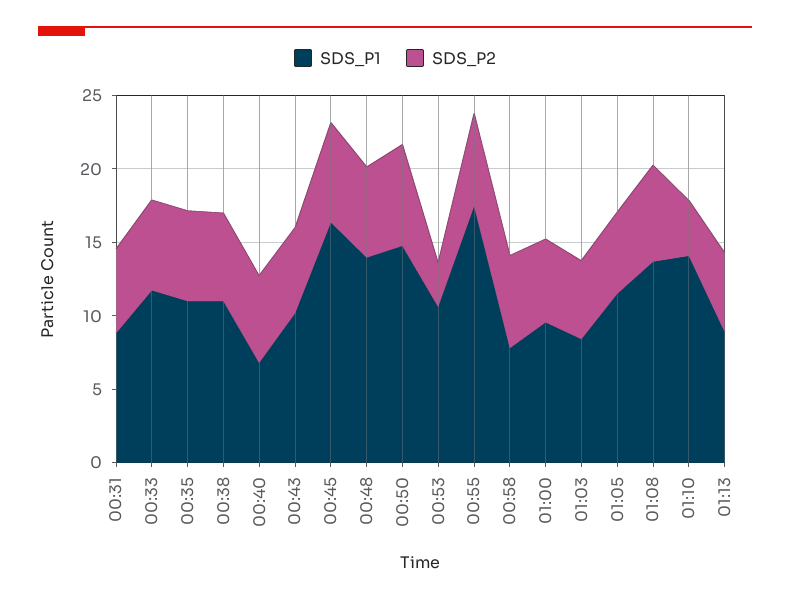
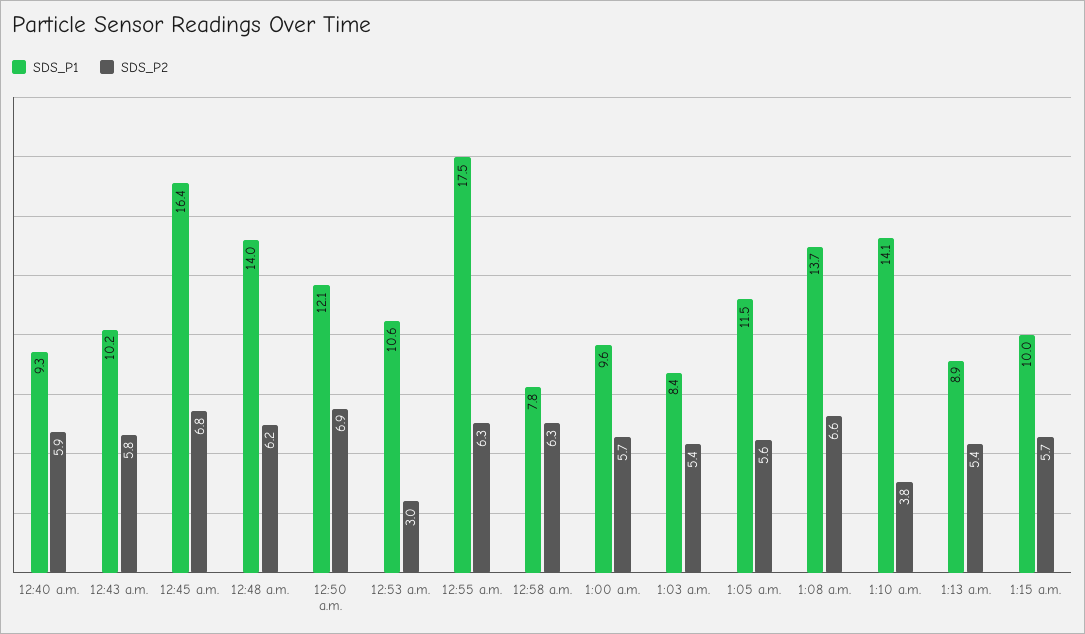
SDS_P1, 00:31: 9 -> none
SDS_P2, 00:31: 6 -> none
SDS_P1, 00:33: 12 -> none
SDS_P2, 00:33: 6 -> none
SDS_P1, 00:35: 11 -> none
SDS_P2, 00:35: 6 -> none
SDS_P1, 00:38: 11 -> none
SDS_P2, 00:38: 6 -> none
SDS_P1, 00:40: 7 -> 9.3
SDS_P1, 00:50: 15 -> 12.1
SDS_P1, 1:15 a.m.: none -> 10
SDS_P2, 1:15 a.m.: none -> 5.7

